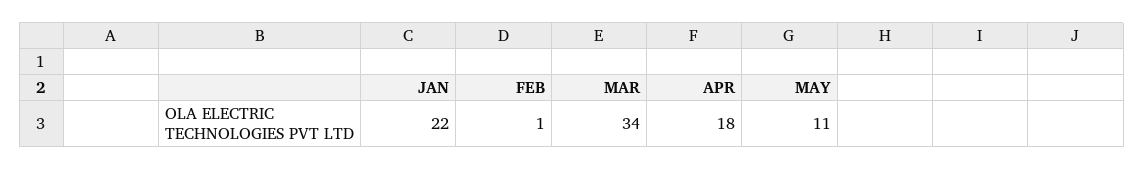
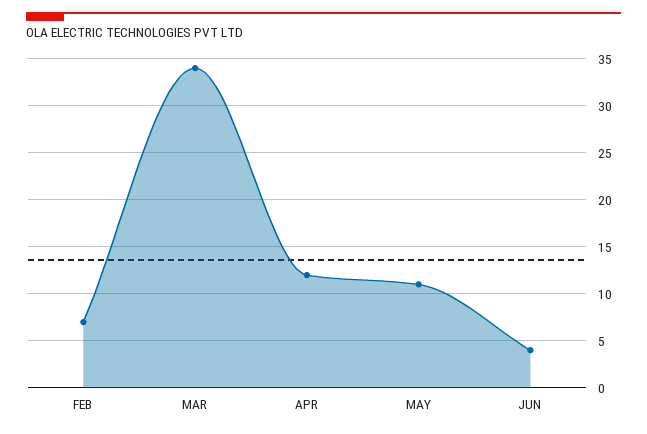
JAN: 22 -> none
FEB: 1 -> 7
APR: 18 -> 12
JUN: none -> 4

